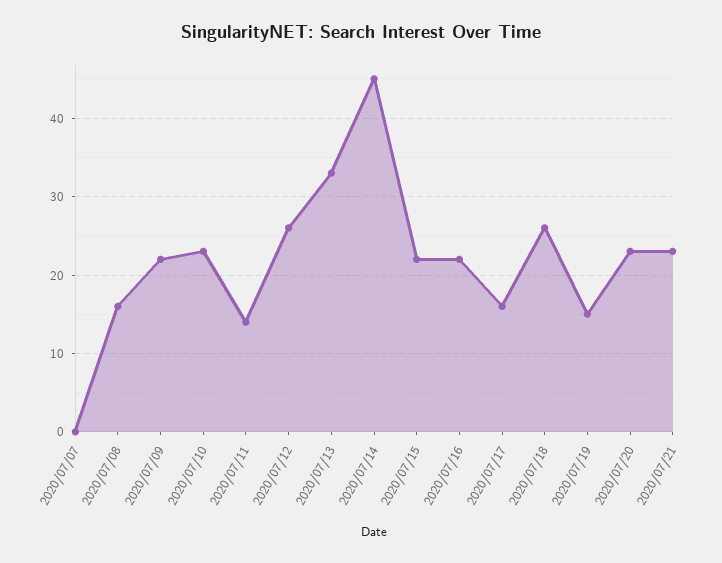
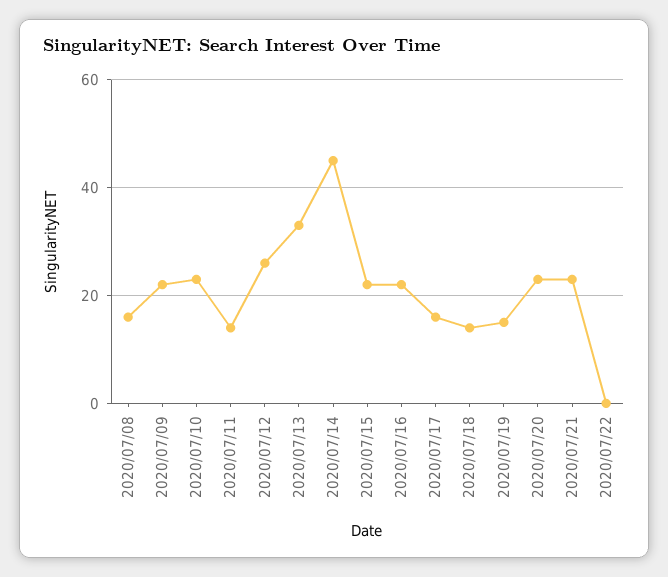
2020/07/07: 0 -> none
2020/07/18: 26 -> 15
2020/07/22: none -> 0

